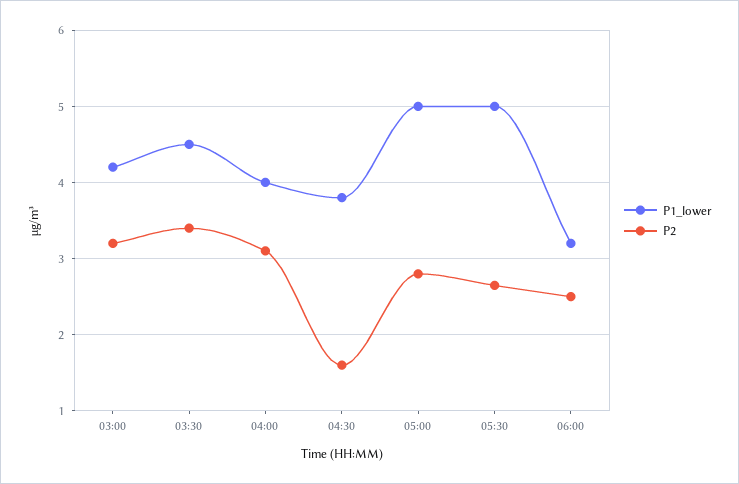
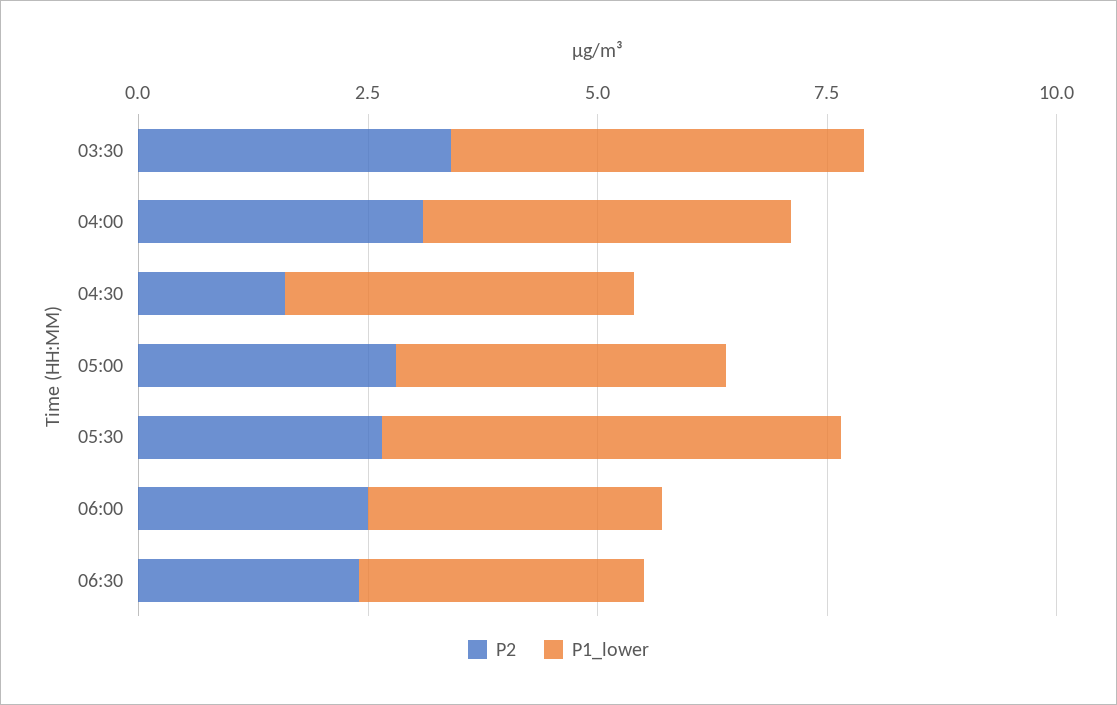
P1_lower, 03:00: 4.2 -> none
P2, 03:00: 3.2 -> none
P1_lower, 05:00: 5 -> 3.5
P2, 06:30: none -> 2.5
P1_lower, 06:30: none -> 3

